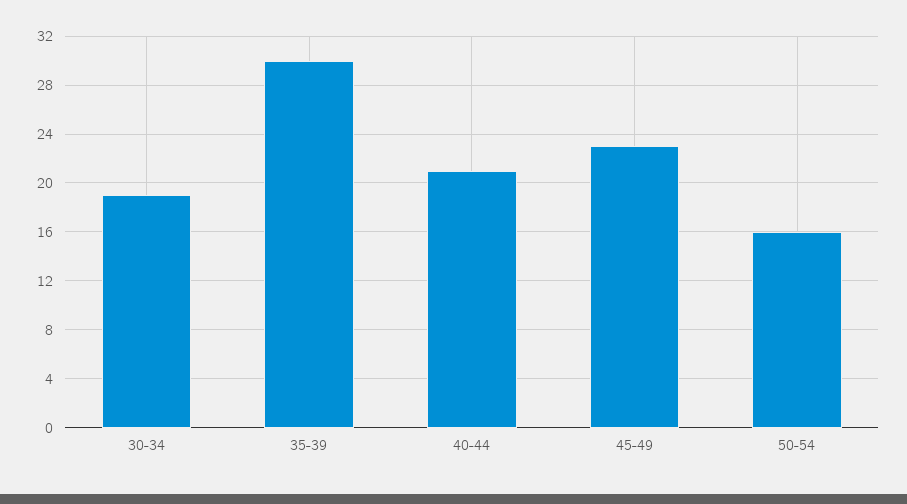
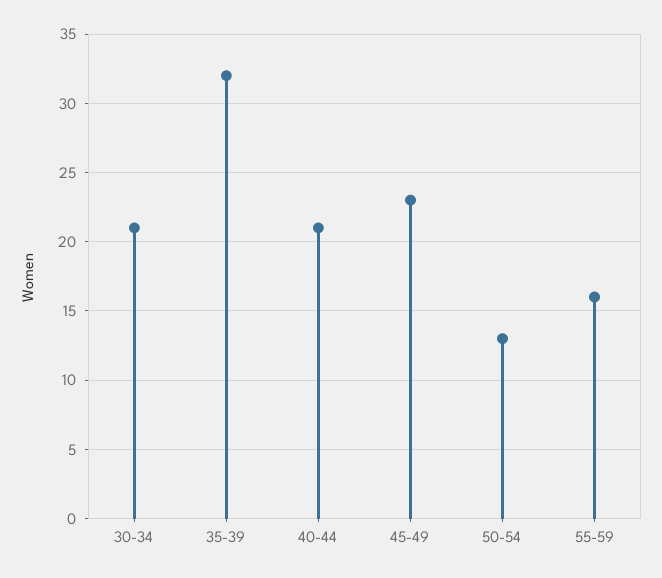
30-34: 19 -> 21
35-39: 30 -> 32
50-54: 16 -> 13
55-59: none -> 16

